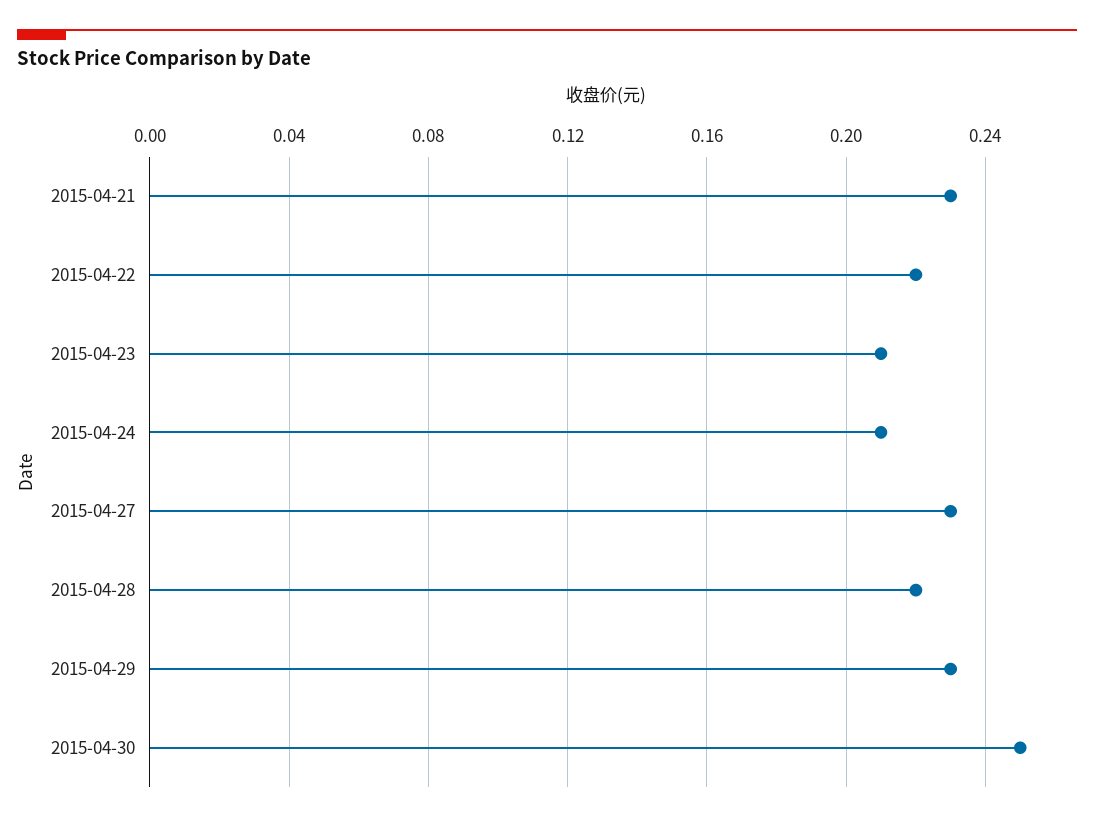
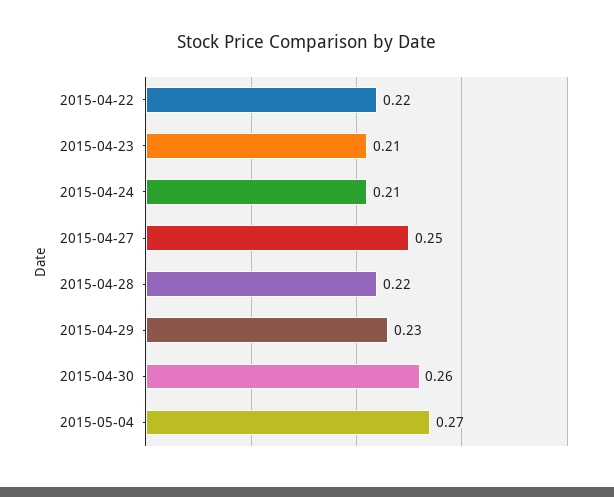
2015-04-21: 0.23 -> none
2015-04-27: 0.23 -> 0.25
2015-04-30: 0.25 -> 0.26
2015-05-04: none -> 0.27

